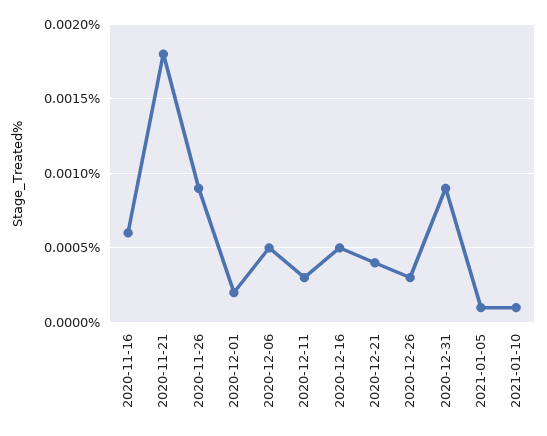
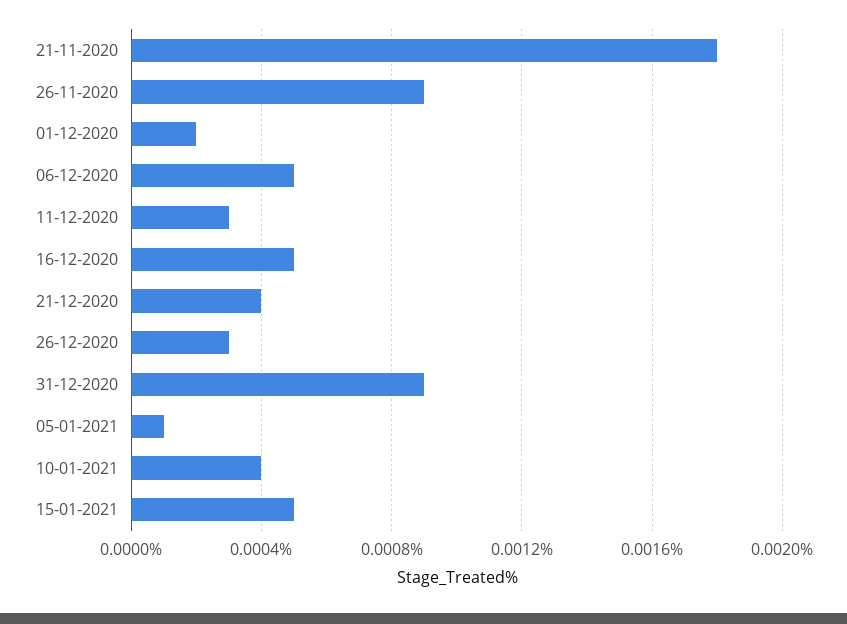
2020-11-16: 0.0006 -> none
2021-01-10: 0.0001 -> 0.0004
15-01-2021: none -> 0.0005

